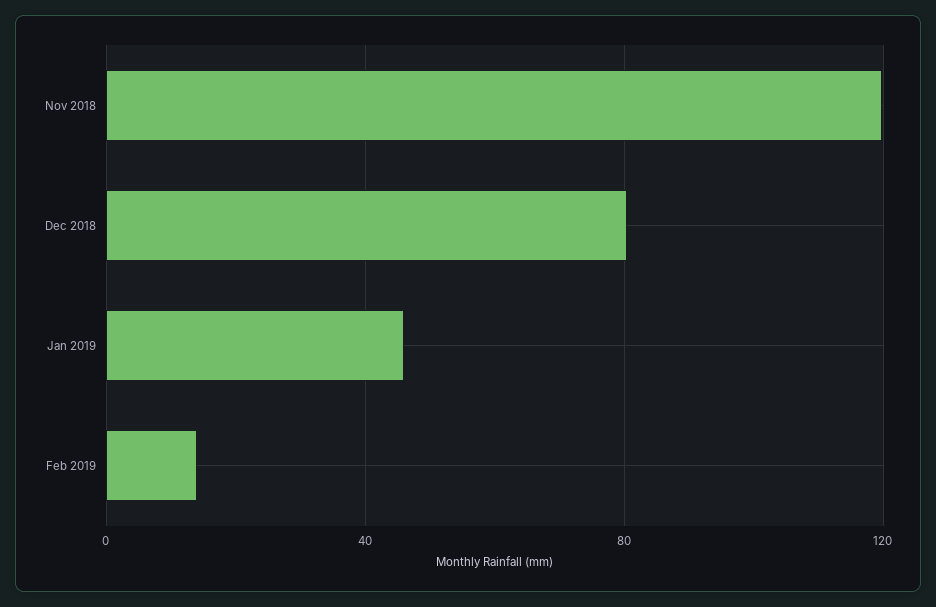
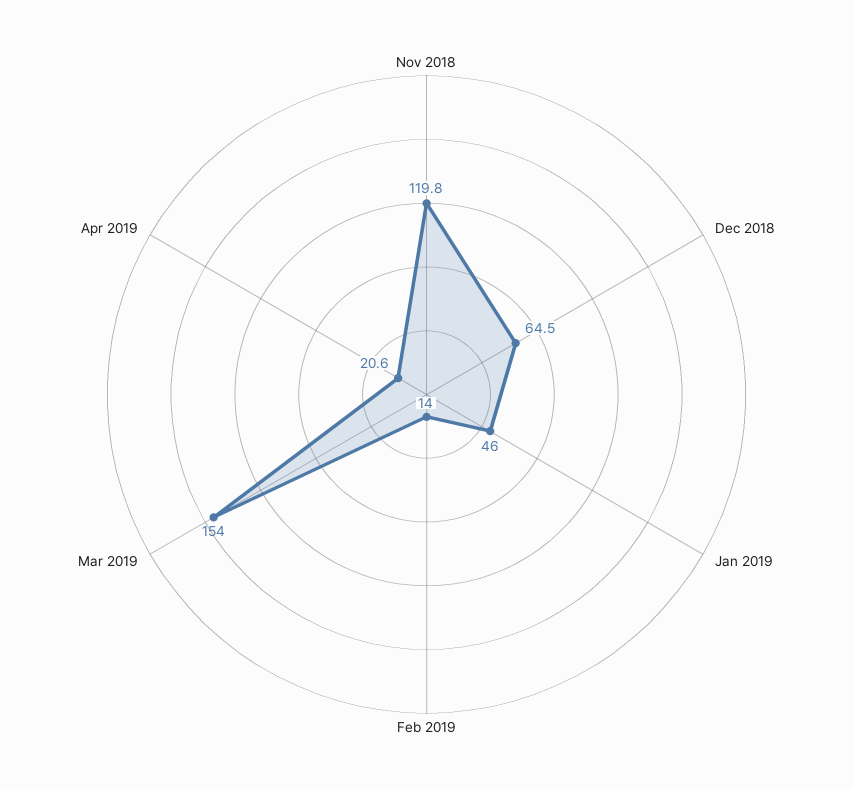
Dec 2018: 80 -> 64.5
Mar 2019: none -> 154
Apr 2019: none -> 20.6

